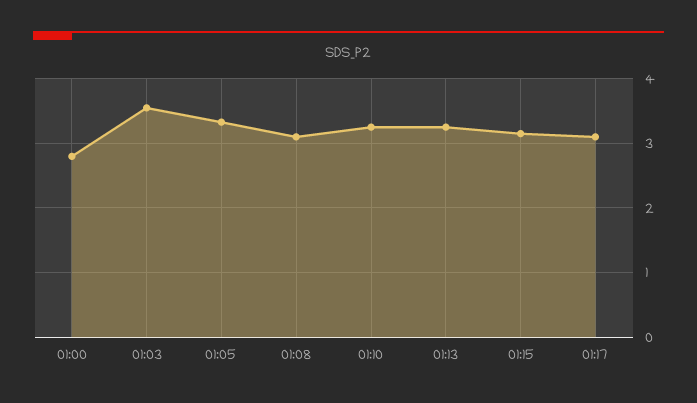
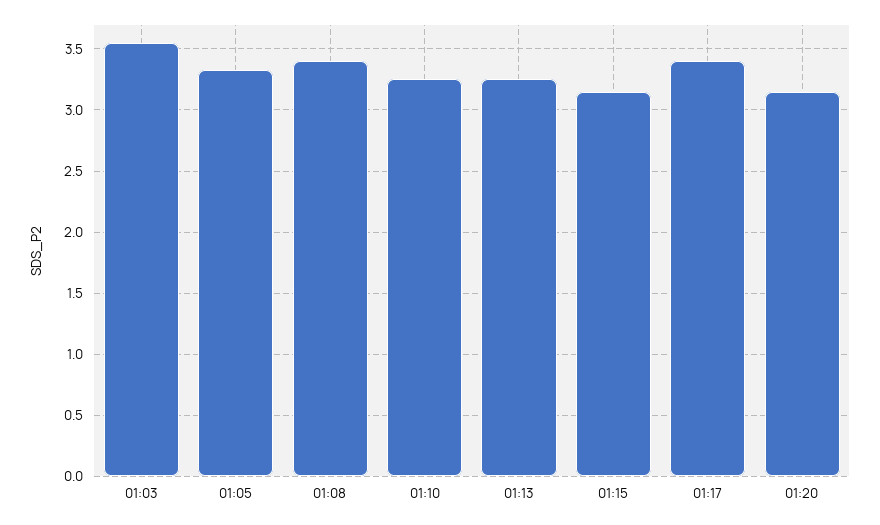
01:00: 2.8 -> none
01:08: 3.1 -> 3.4
01:17: 3.1 -> 3.4
01:20: none -> 3.15

